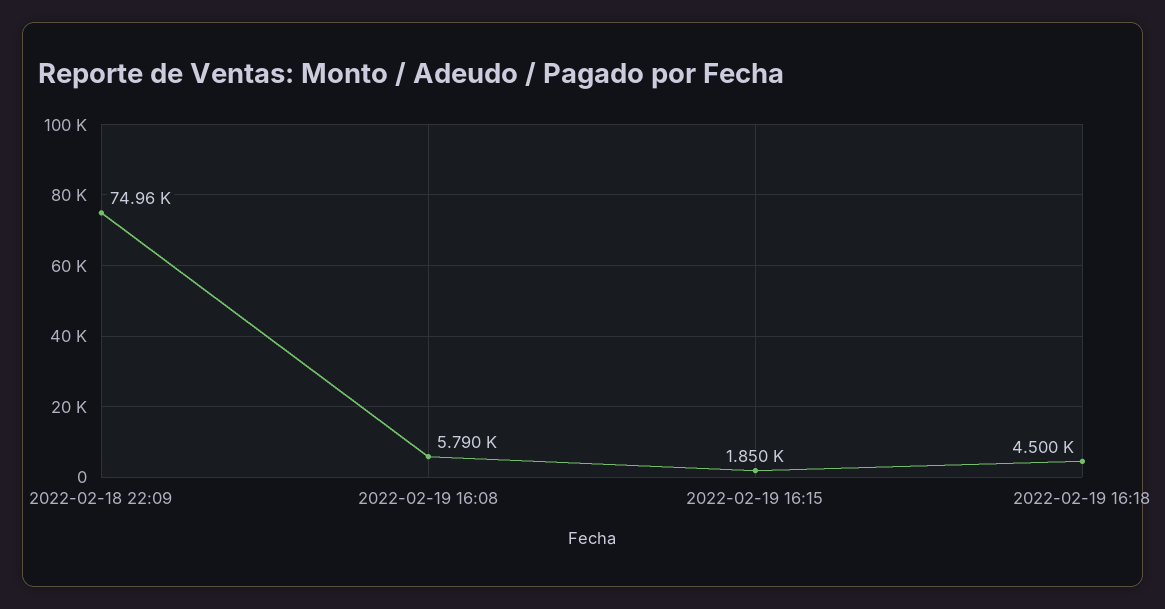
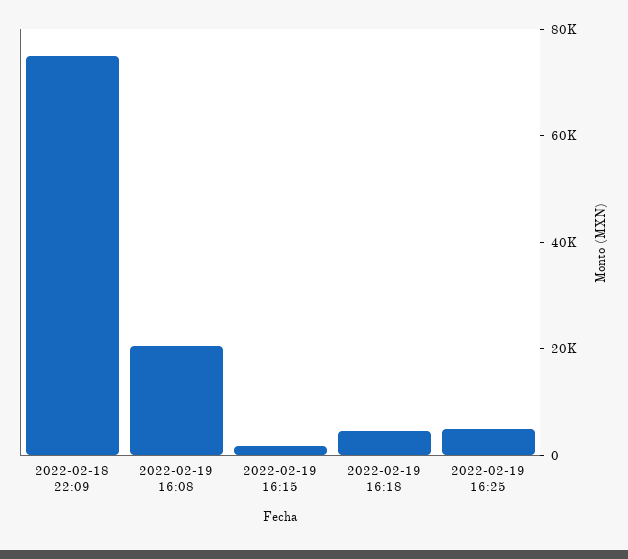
2022-02-19 16:08: 5790 -> 20000
2022-02-19 16:25: none -> 5000

